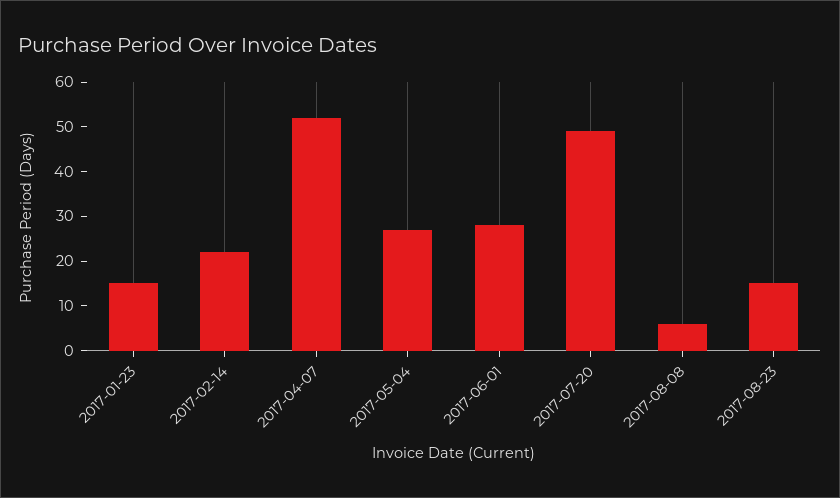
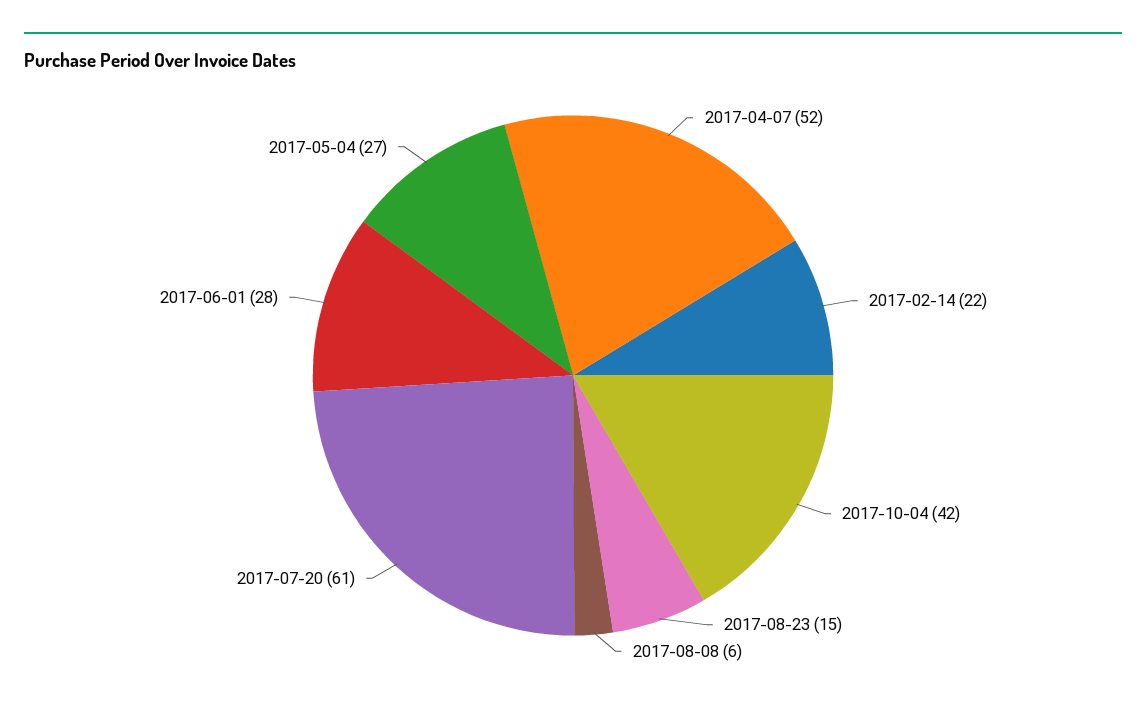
2017-01-23: 15 -> none
2017-07-20: 50 -> 61
2017-10-04: none -> 42

